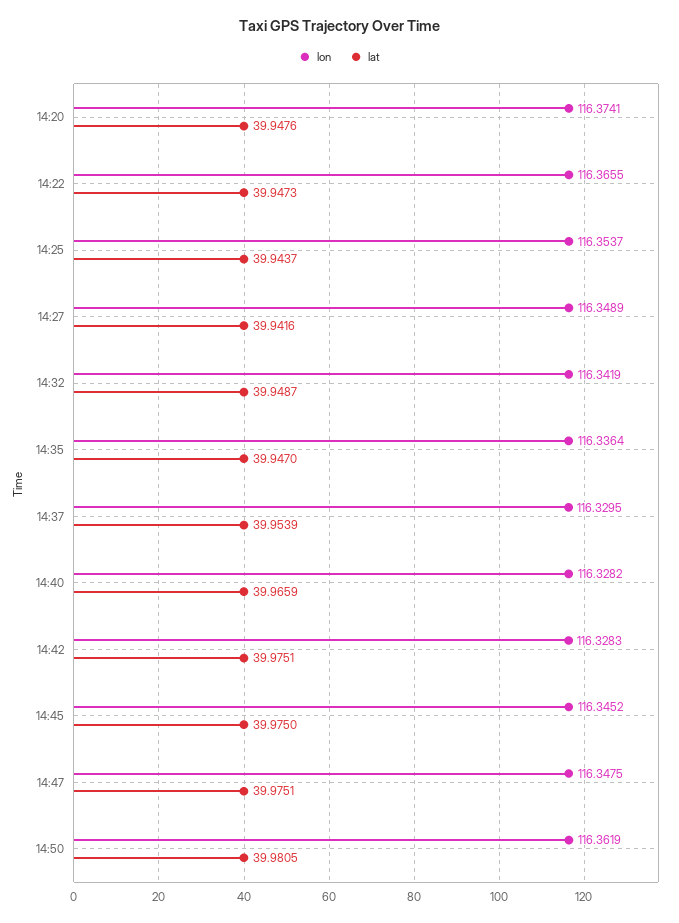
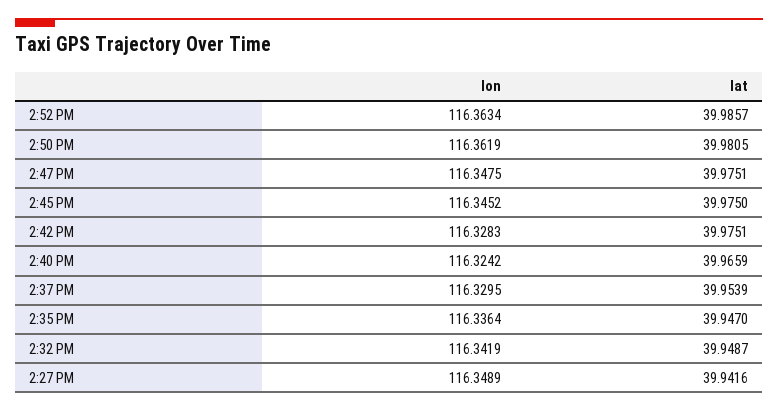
lon, 14:20: 116.3741 -> none
lat, 14:20: 39.9476 -> none
lon, 14:22: 116.3655 -> none
lat, 14:22: 39.9473 -> none
lon, 14:25: 116.3537 -> none
lat, 14:25: 39.9437 -> none
lon, 14:40: 116.3282 -> 116.3242
lon, 2:52 PM: none -> 116.3634
lat, 2:52 PM: none -> 39.9857

